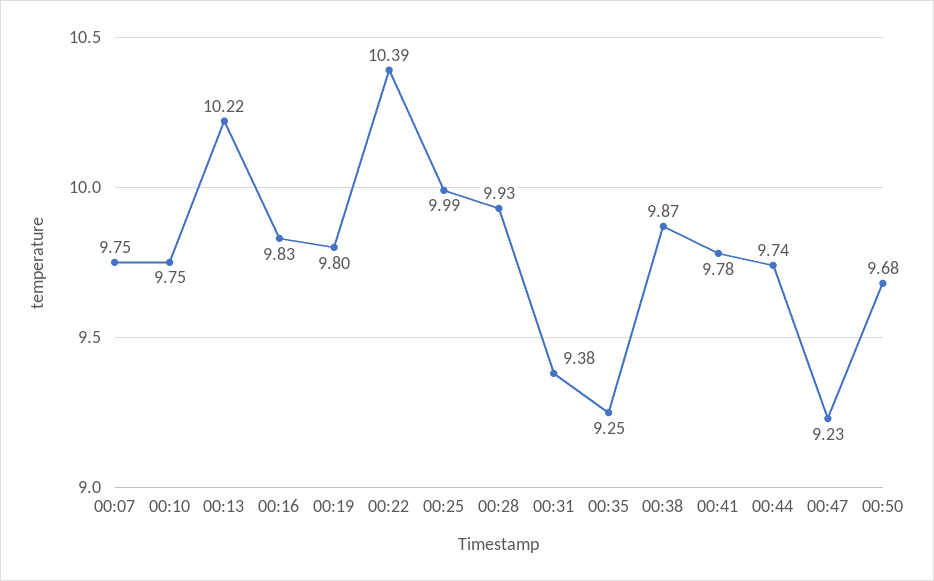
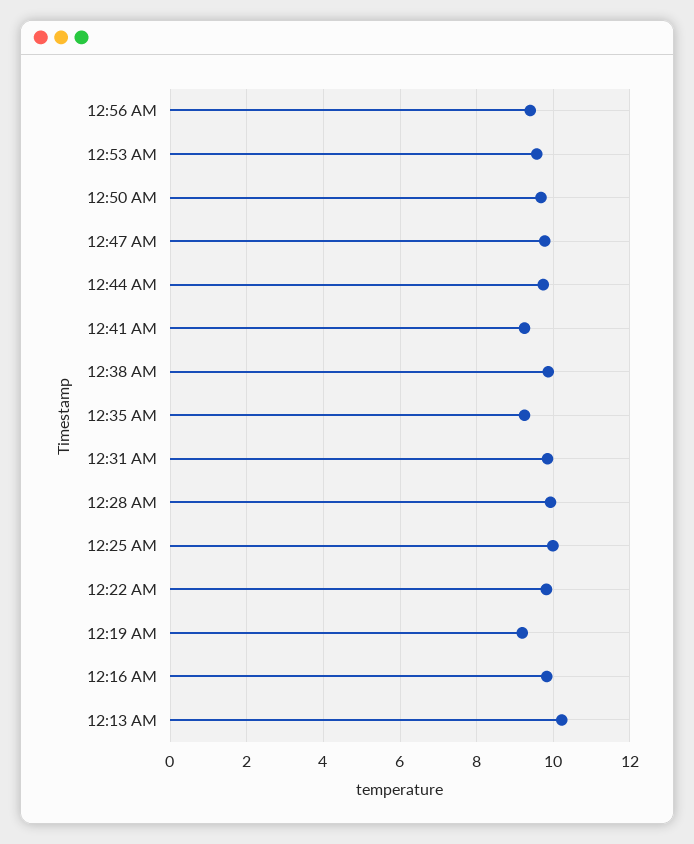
00:07: 9.75 -> none
00:10: 9.75 -> none
00:19: 9.8 -> 9.2
00:22: 10.39 -> 9.8
00:31: 9.38 -> 9.8
00:41: 9.78 -> 9.2
00:47: 9.23 -> 9.8
12:56 AM: none -> 9.4
12:53 AM: none -> 9.6

